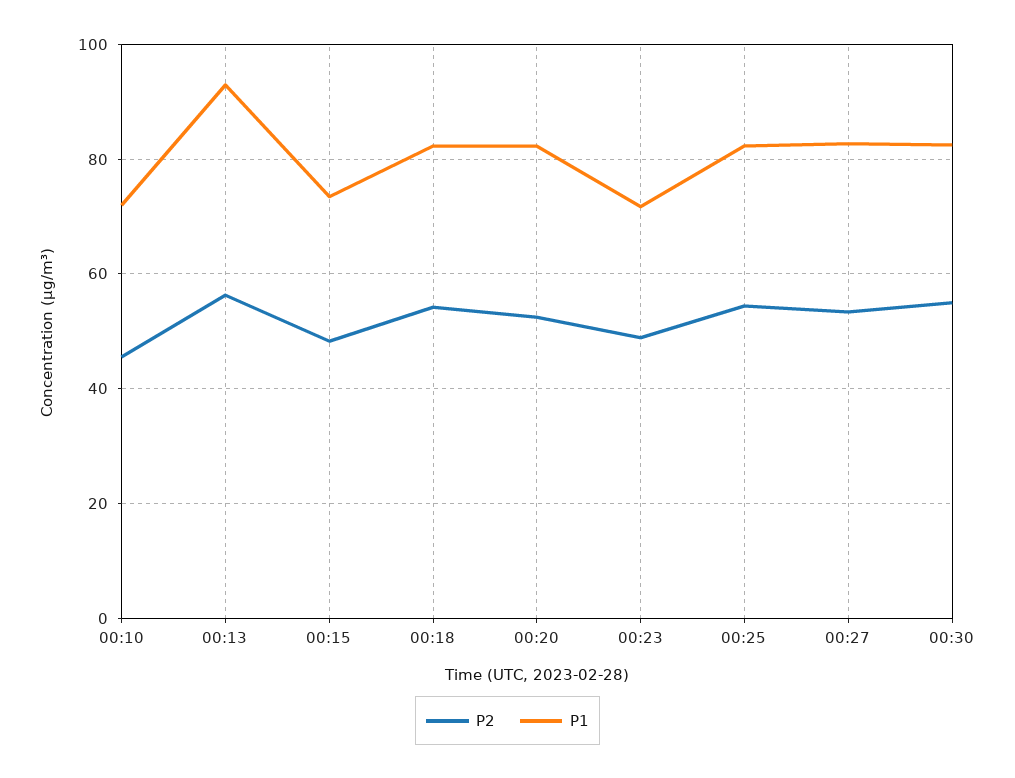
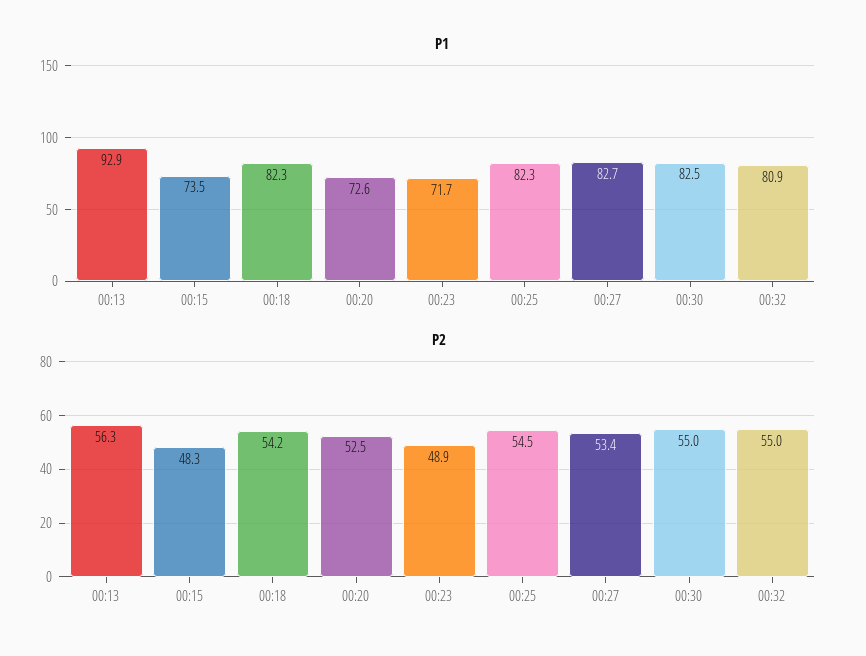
P2, 00:10: 46 -> none
P1, 00:10: 72 -> none
P1, 00:20: 82 -> 72.6
P1, 00:32: none -> 80.9
P2, 00:32: none -> 55

